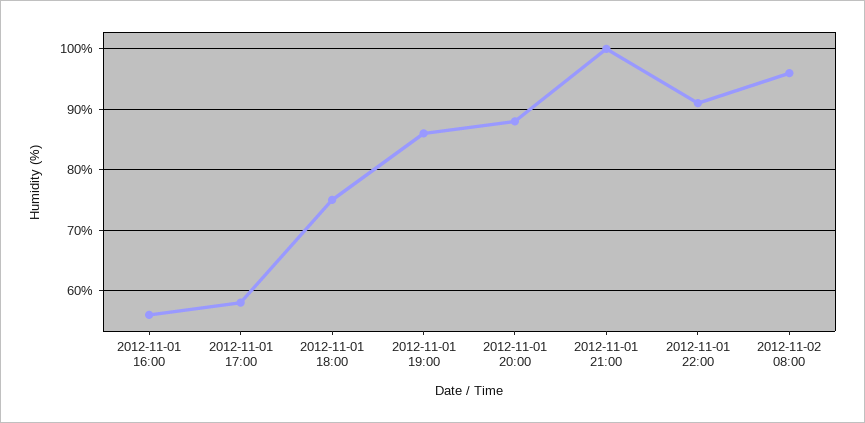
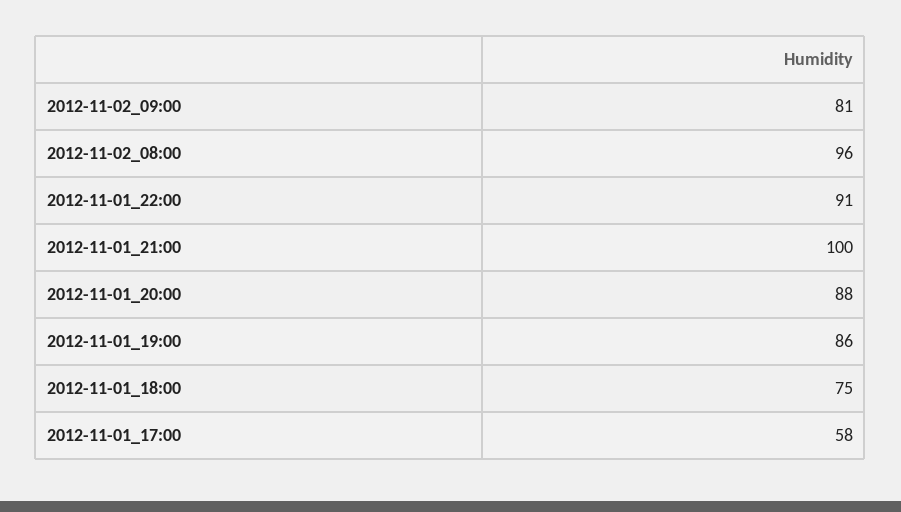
2012-11-01 16:00: 56 -> none
2012-11-02_09:00: none -> 81

